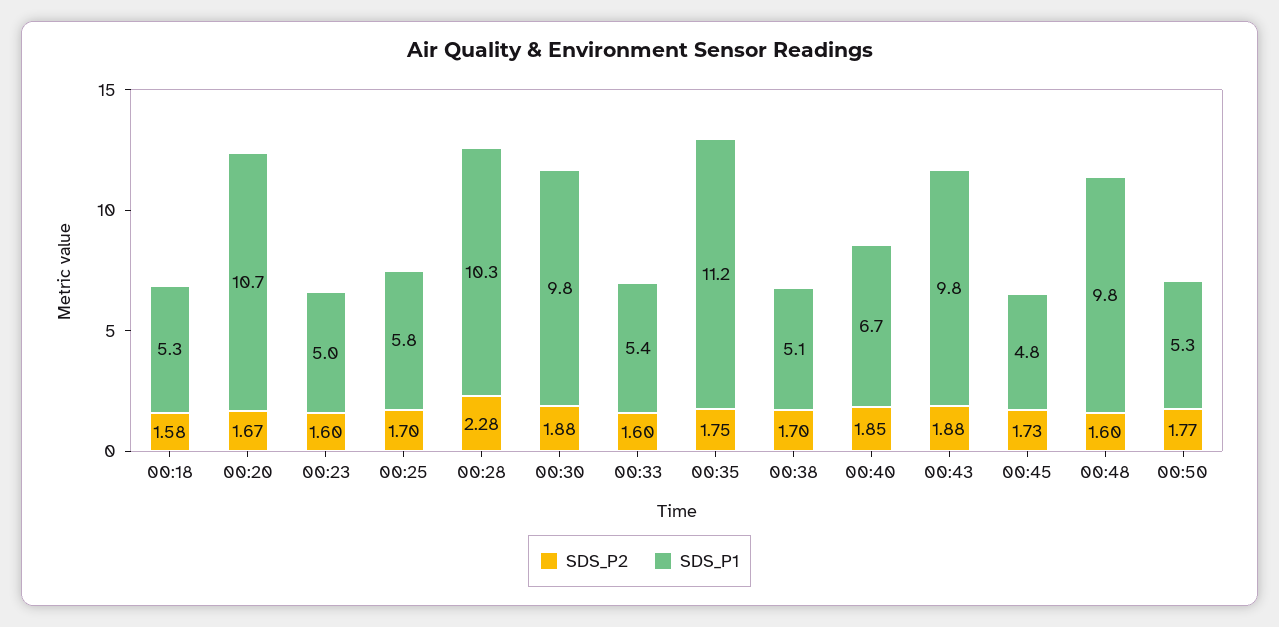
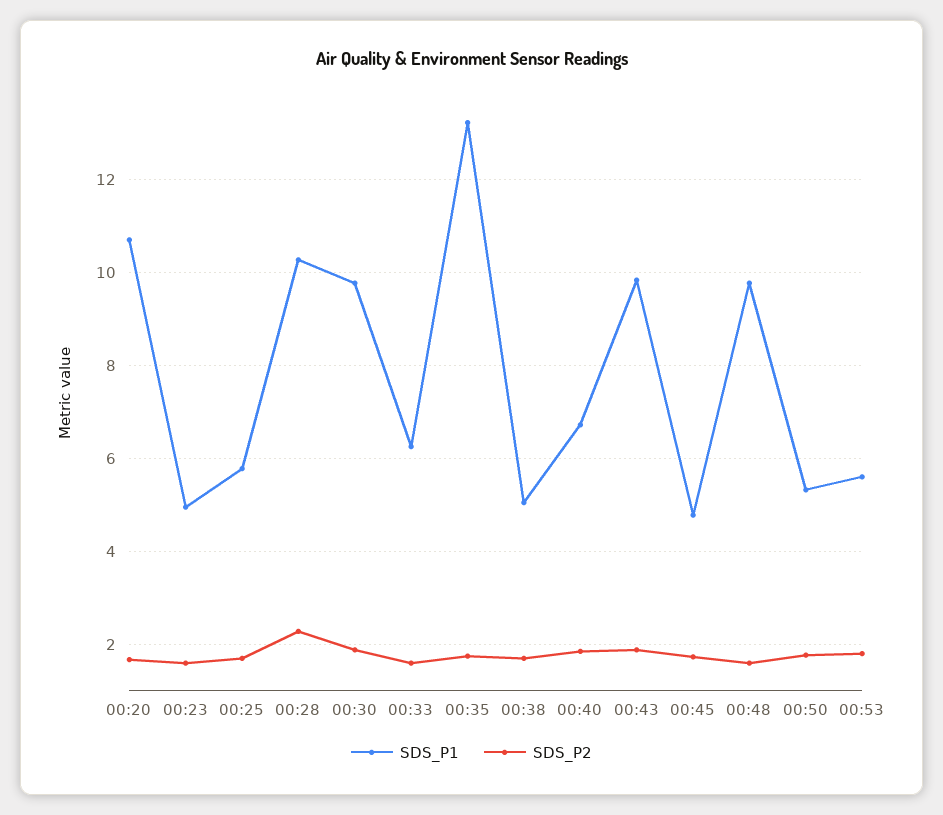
SDS_P2, 00:18: 1.58 -> none
SDS_P1, 00:18: 5.3 -> none
SDS_P1, 00:33: 5.4 -> 6.2
SDS_P1, 00:35: 11.2 -> 13.2
SDS_P1, 00:53: none -> 5.6
SDS_P2, 00:53: none -> 1.8

